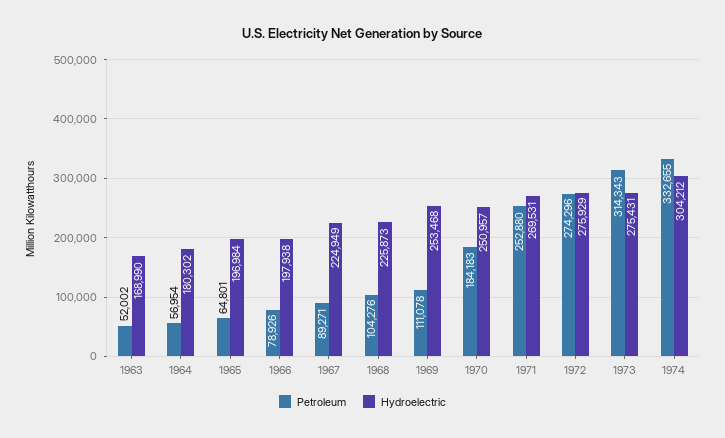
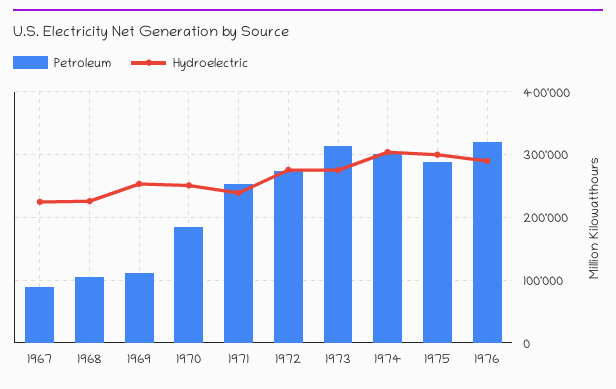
Petroleum, 1963: 52002 -> none
Hydroelectric, 1963: 168990 -> none
Petroleum, 1964: 56954 -> none
Hydroelectric, 1964: 180302 -> none
Petroleum, 1965: 64801 -> none
Hydroelectric, 1965: 196984 -> none
Petroleum, 1966: 78926 -> none
Hydroelectric, 1966: 197938 -> none
Hydroelectric, 1971: 269531 -> 240000
Petroleum, 1974: 332655 -> 300000
Petroleum, 1975: none -> 290000
Hydroelectric, 1975: none -> 300000
Petroleum, 1976: none -> 320000
Hydroelectric, 1976: none -> 290000

